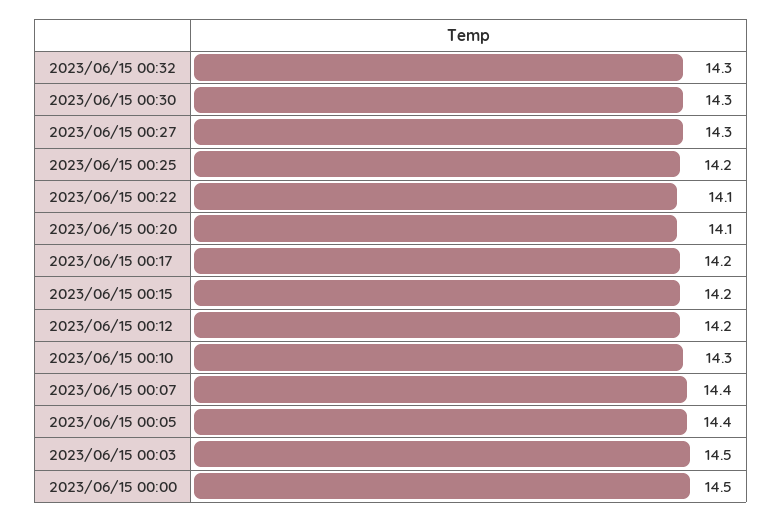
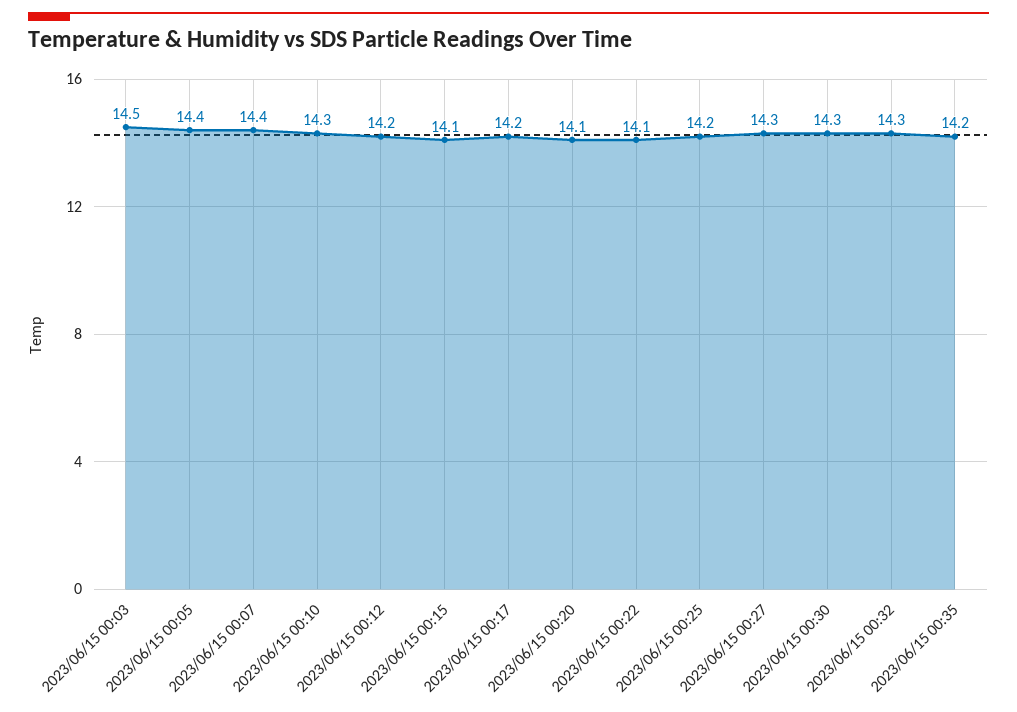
2023/06/15 00:15: 14.2 -> 14.1
2023/06/15 00:00: 14.5 -> none
2023/06/15 00:35: none -> 14.2

